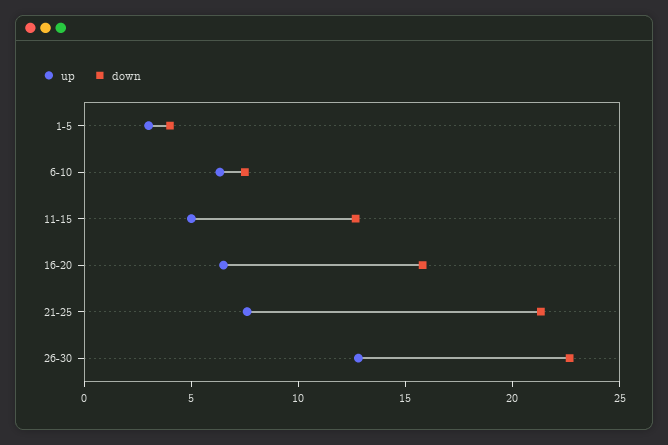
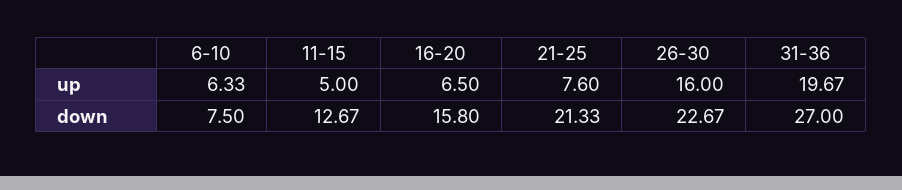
up, 1-5: 3 -> none
down, 1-5: 4 -> none
up, 26-30: 13 -> 16
up, 31-36: none -> 19.67
down, 31-36: none -> 27

